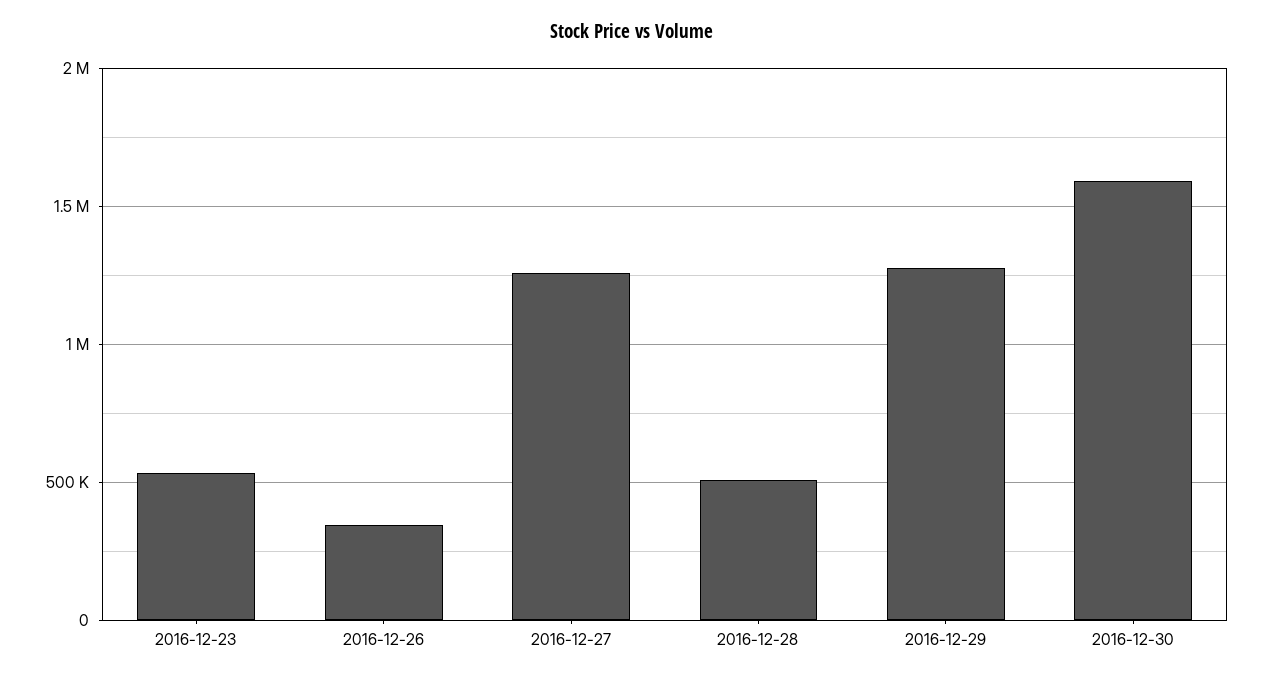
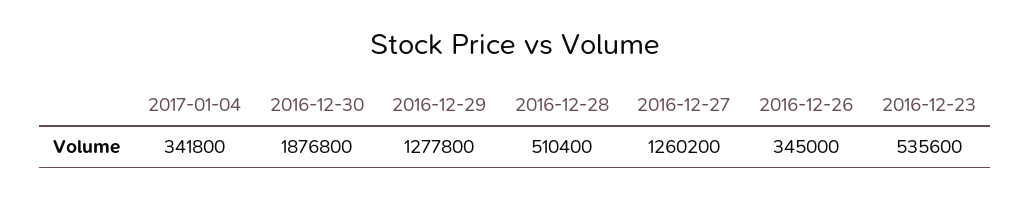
2016-12-30: 1600000 -> 1876800
2017-01-04: none -> 341800

